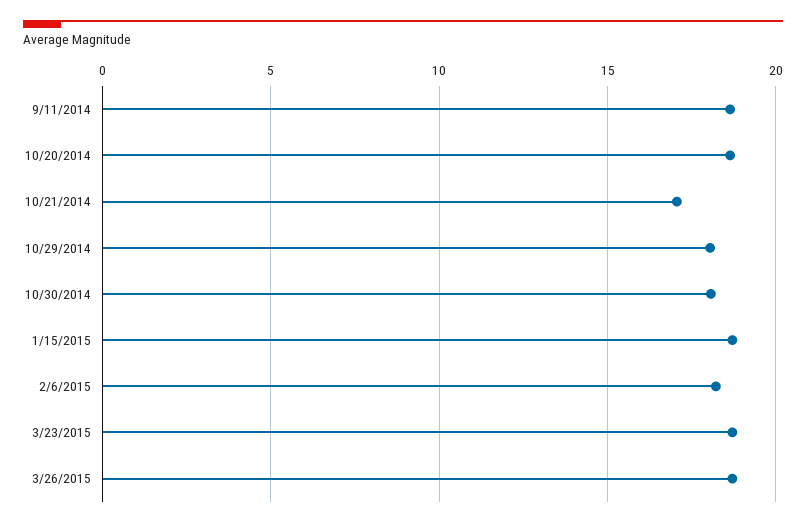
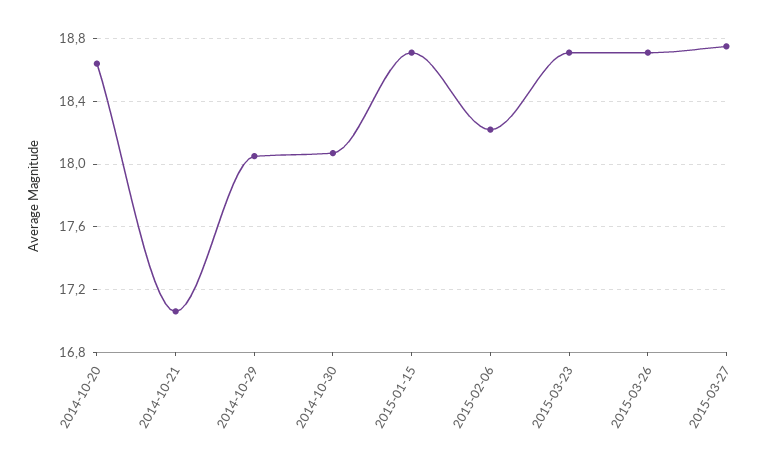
9/11/2014: 18.5 -> none
2015-03-27: none -> 18.75

